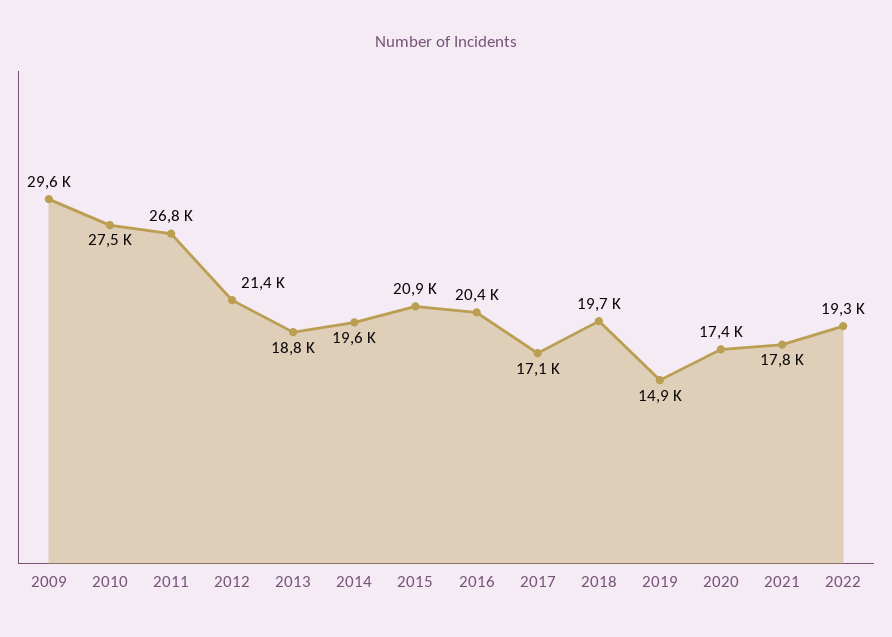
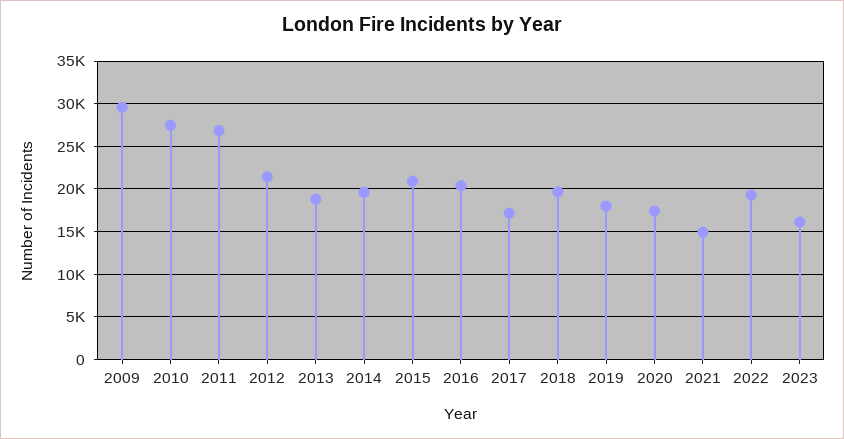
2019: 14900 -> 18000
2021: 17800 -> 15000
2023: none -> 16000

